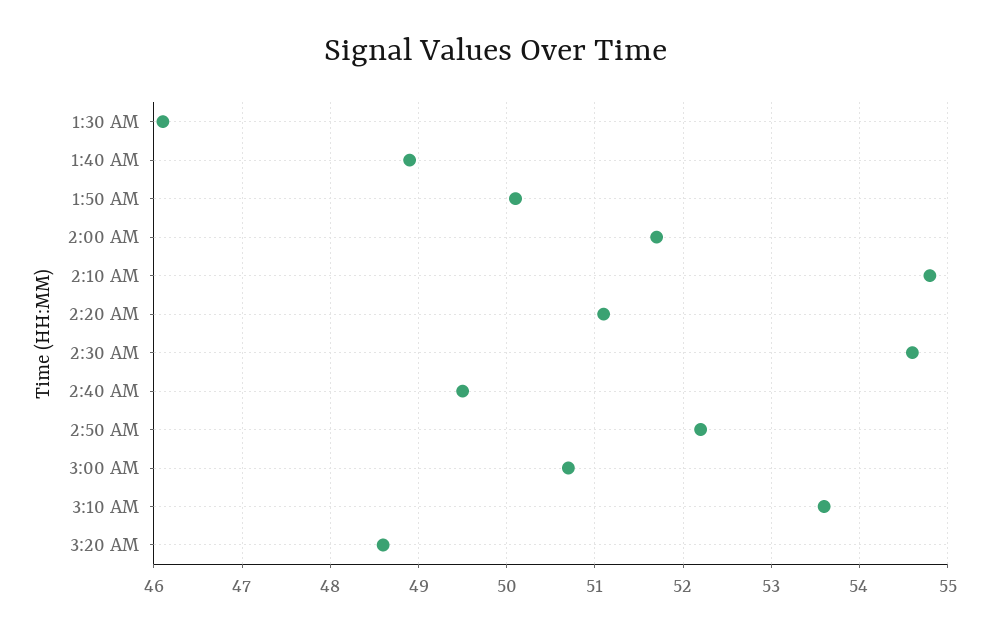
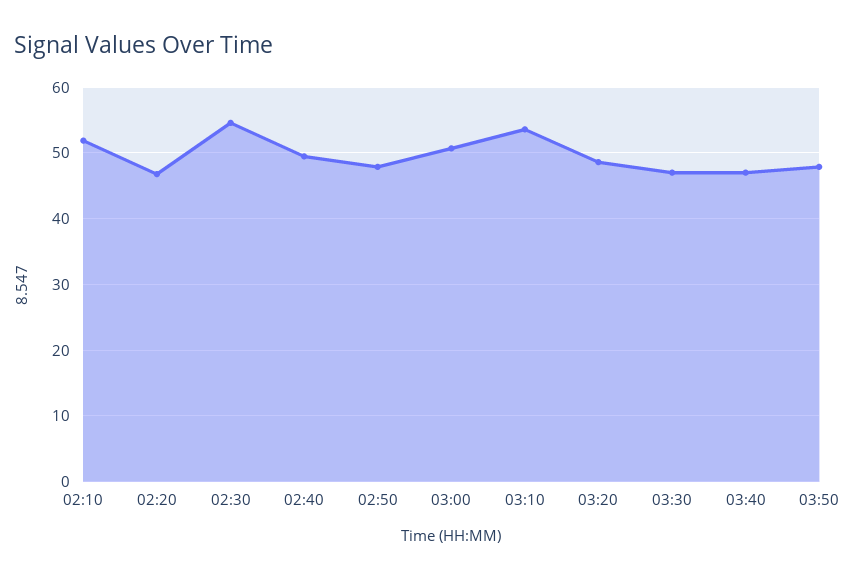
1:30 AM: 46.1 -> none
1:40 AM: 48.9 -> none
1:50 AM: 50.1 -> none
2:00 AM: 51.7 -> none
2:10 AM: 54.8 -> 52
2:20 AM: 51.1 -> 47
2:50 AM: 52.2 -> 48
03:30: none -> 47
03:40: none -> 47
03:50: none -> 48

